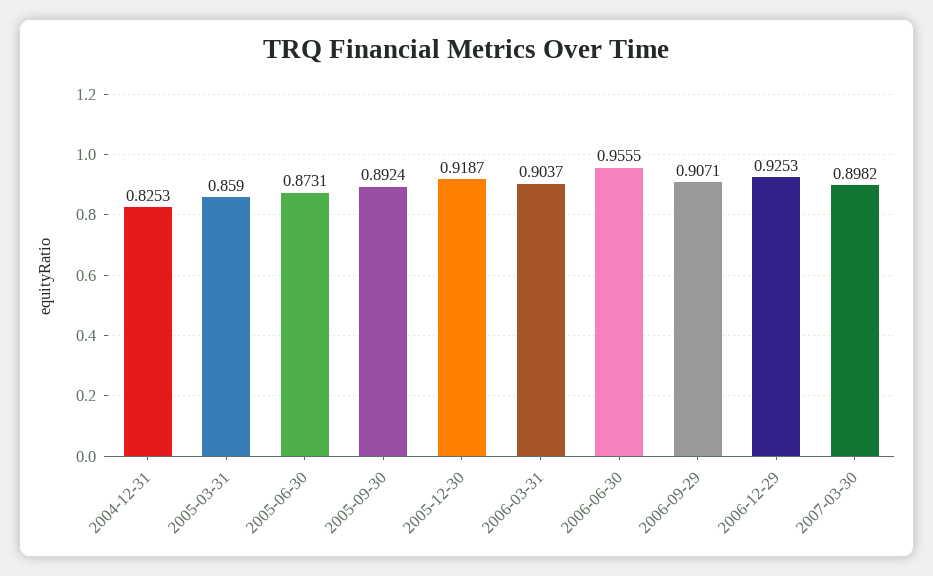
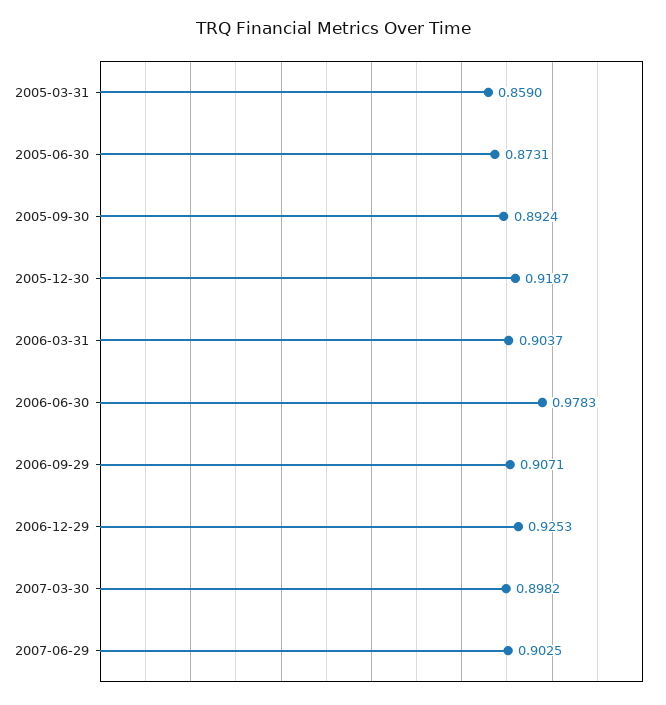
2004-12-31: 0.8253 -> none
2006-06-30: 0.9555 -> 0.9783
2007-06-29: none -> 0.9025

